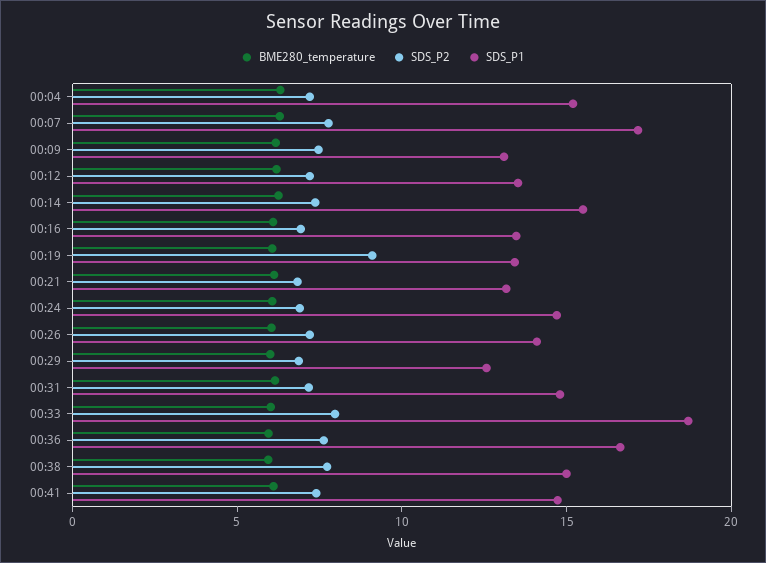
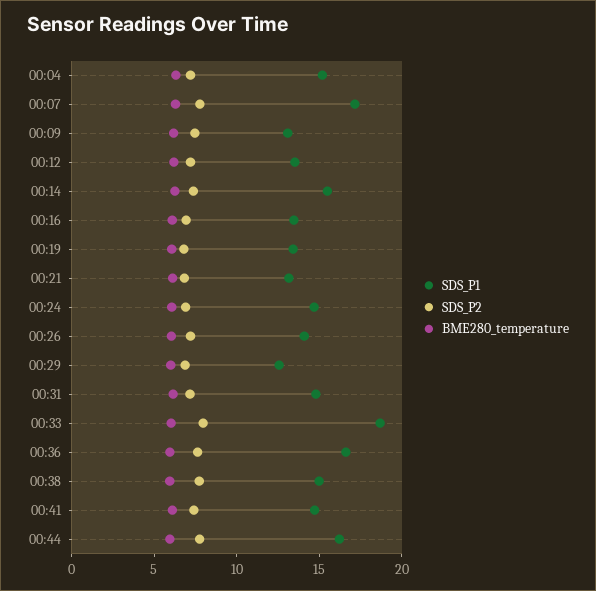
SDS_P2, 00:19: 9 -> 7
SDS_P1, 00:44: none -> 16
SDS_P2, 00:44: none -> 8
BME280_temperature, 00:44: none -> 6

